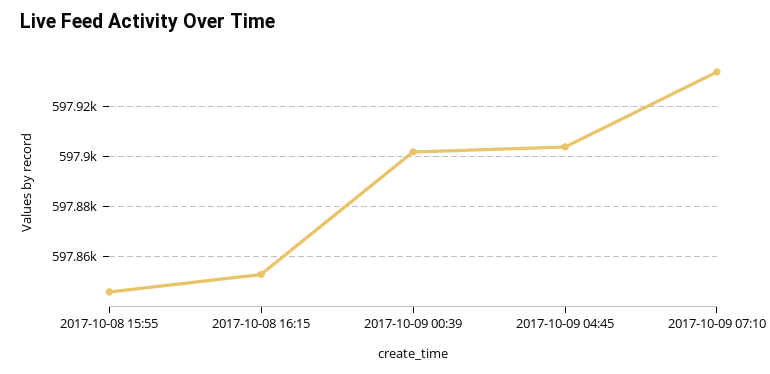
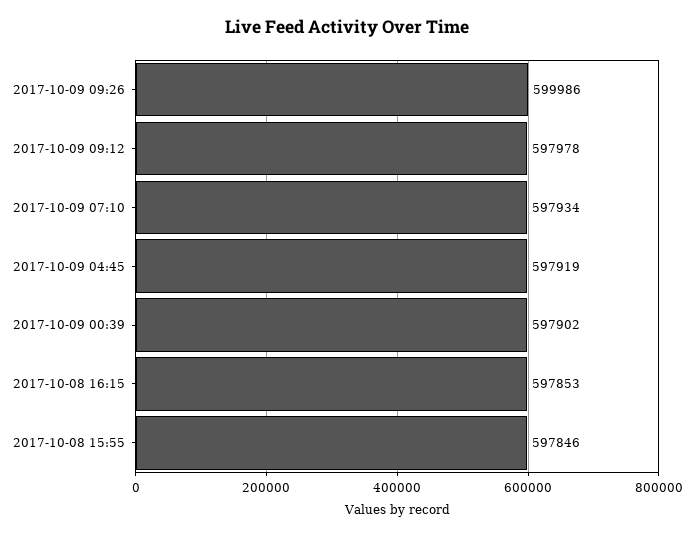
2017-10-09 04:45: 597905 -> 597919
2017-10-09 09:26: none -> 599986
2017-10-09 09:12: none -> 597978

